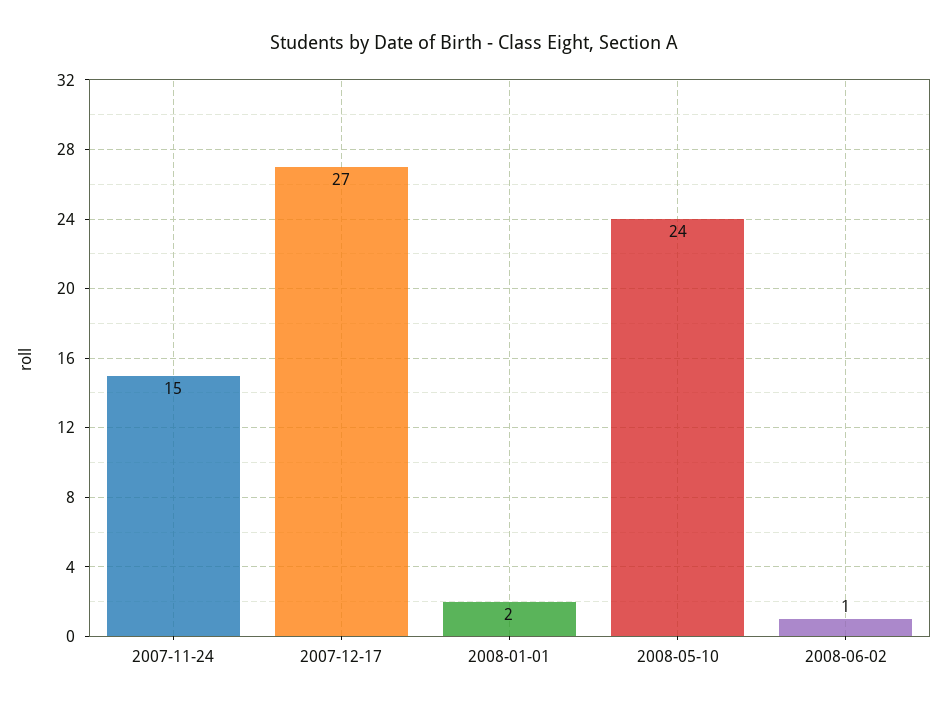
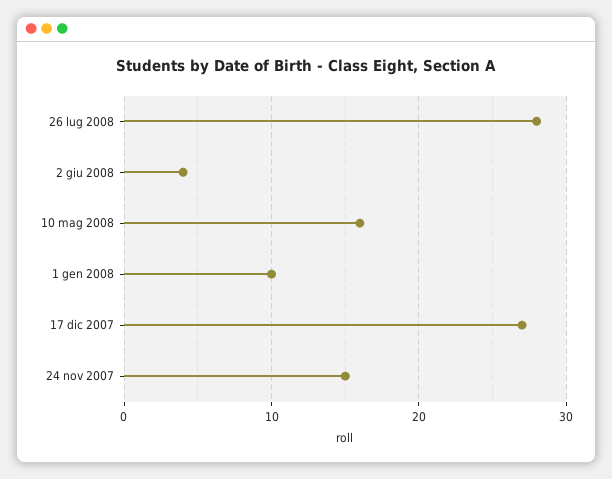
2008-01-01: 2 -> 10
2008-05-10: 24 -> 16
2008-06-02: 1 -> 4
26 lug 2008: none -> 28

